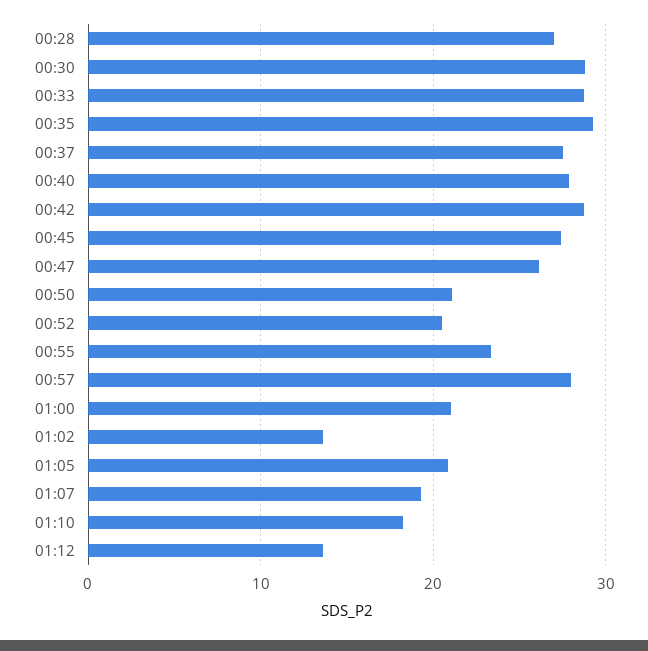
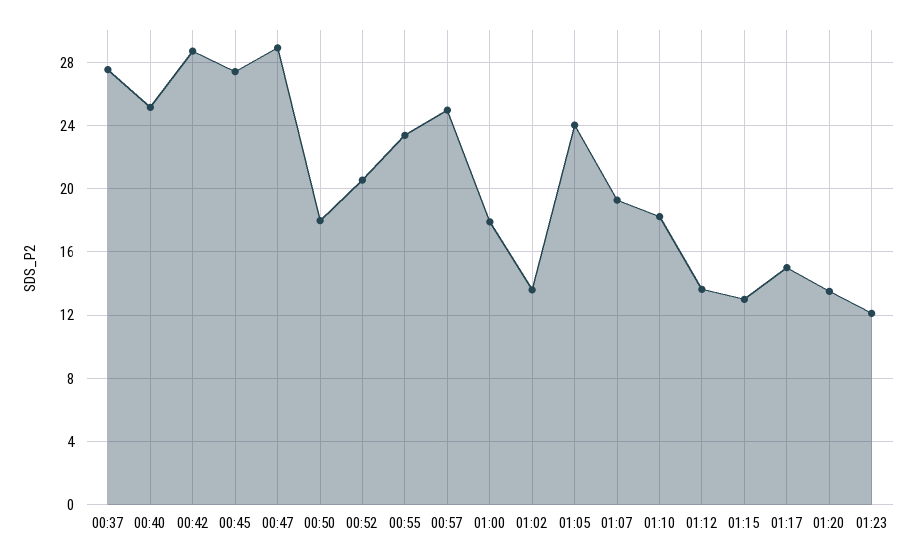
00:28: 27 -> none
00:30: 29 -> none
00:33: 29 -> none
00:35: 29 -> none
00:40: 28 -> 25
00:47: 26 -> 29
00:50: 21 -> 18
00:57: 28 -> 25
01:00: 21 -> 18
01:05: 21 -> 24
01:15: none -> 13
01:17: none -> 15
01:20: none -> 13.5
01:23: none -> 12

